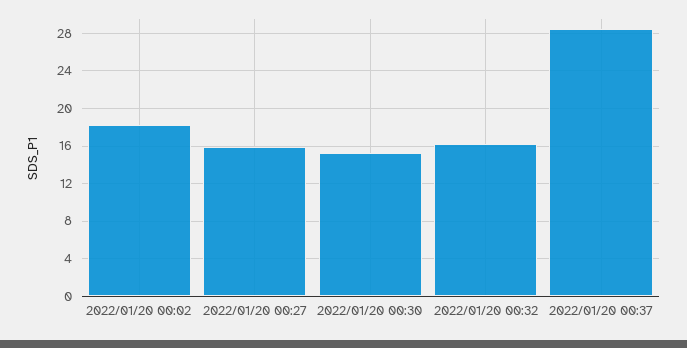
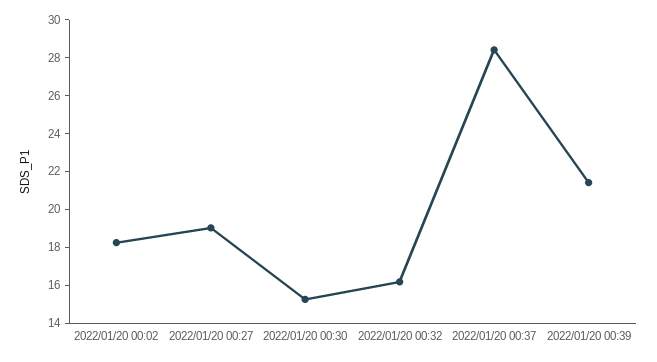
2022/01/20 00:27: 16 -> 19
2022/01/20 00:39: none -> 21.5

